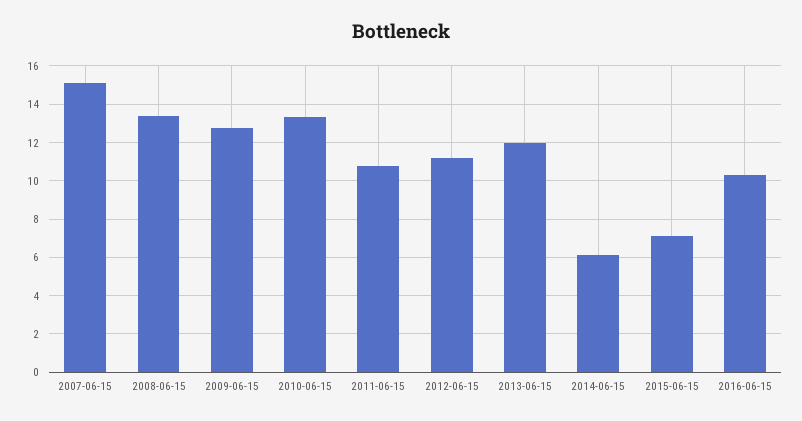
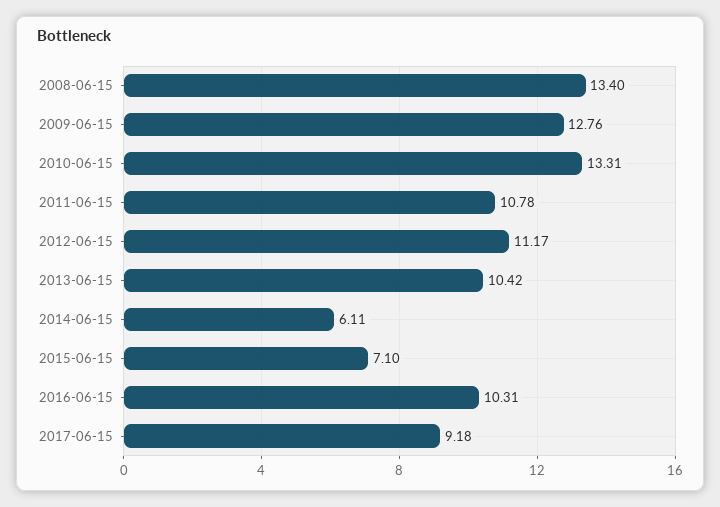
2007-06-15: 15 -> none
2013-06-15: 12 -> 10.42
2017-06-15: none -> 9.18

